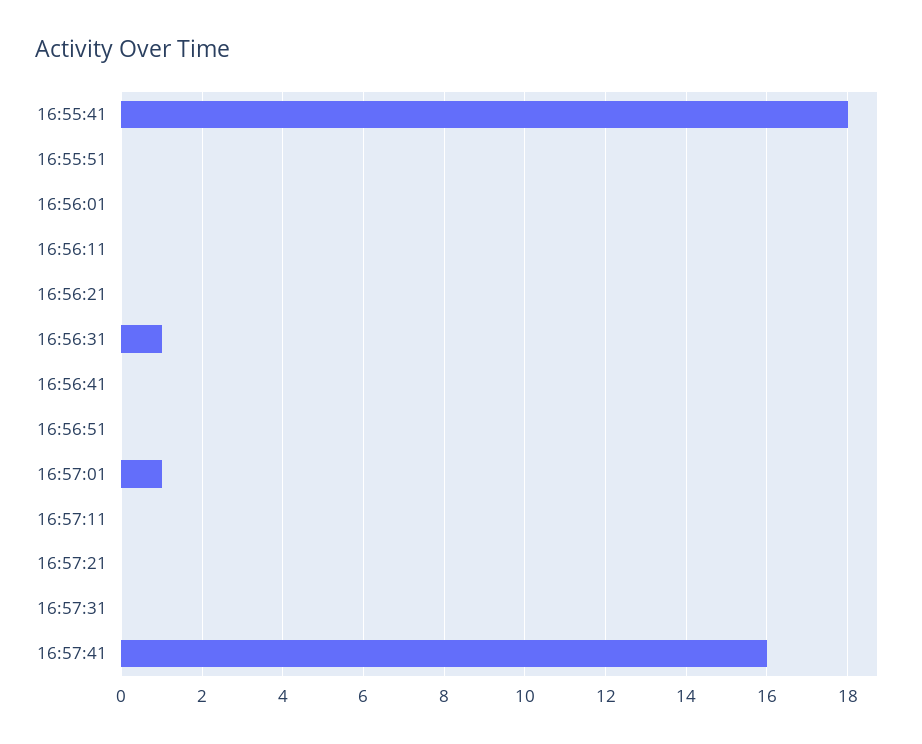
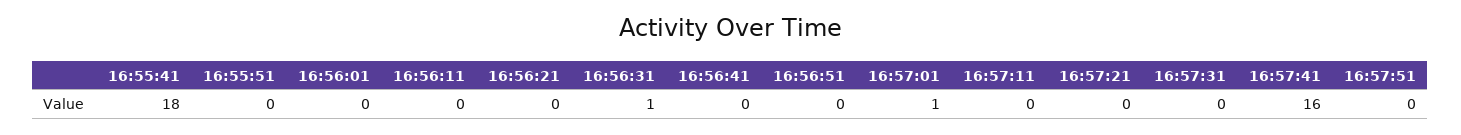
16:57:51: none -> 0

